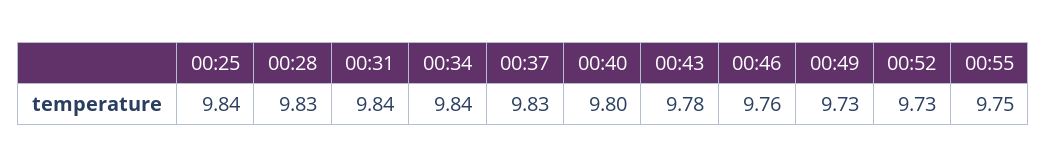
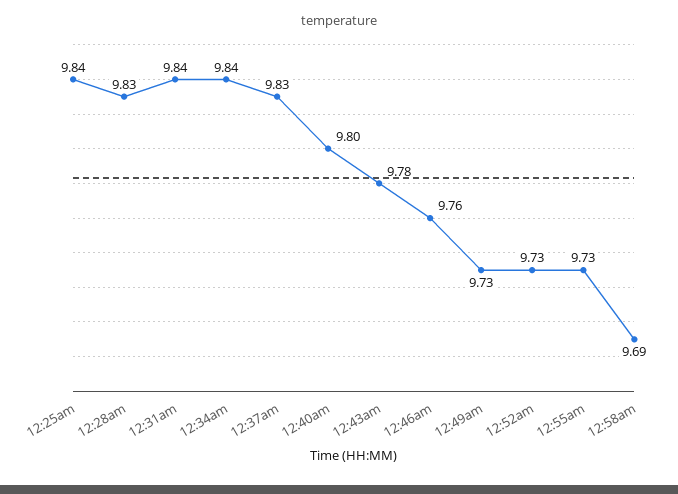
00:55: 9.75 -> 9.73
12:58am: none -> 9.69

